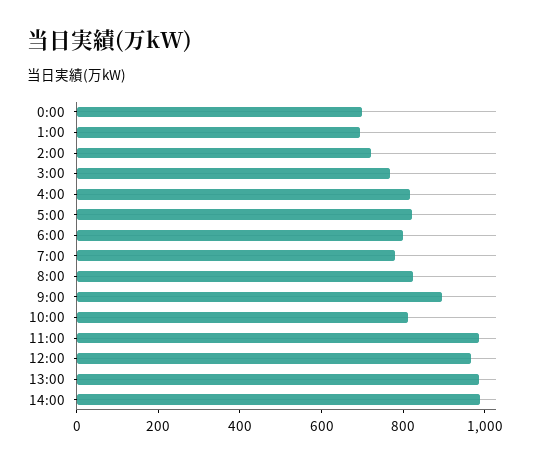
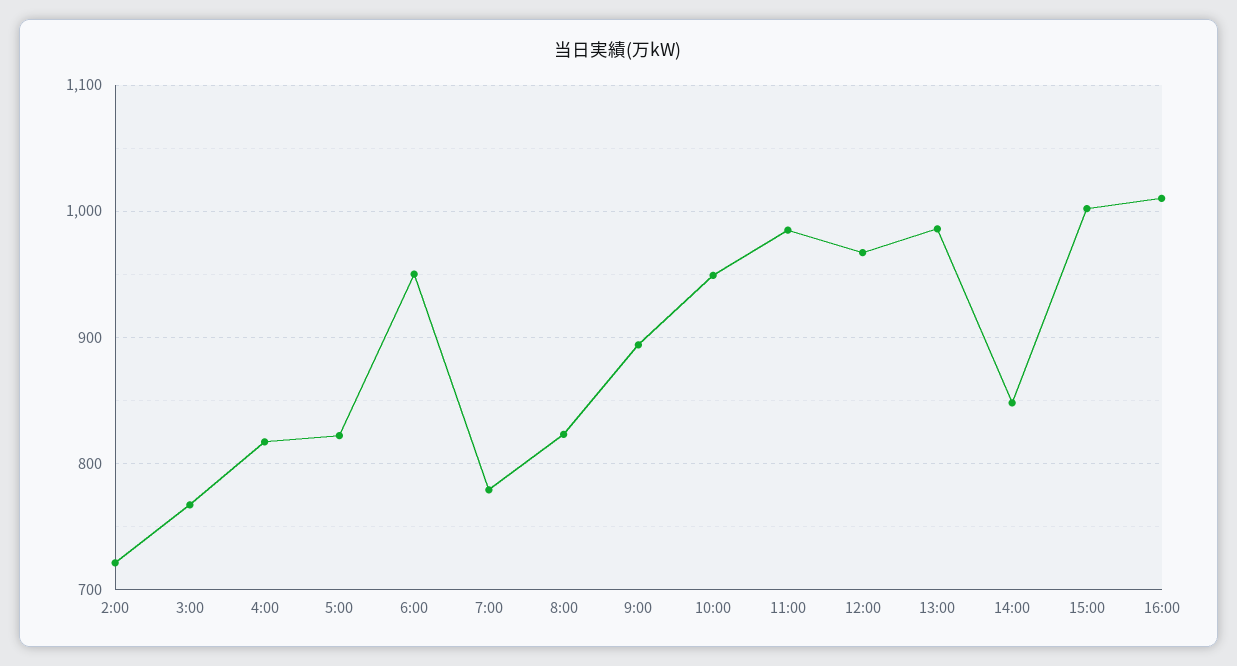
0:00: 700 -> none
1:00: 700 -> none
6:00: 800 -> 950
10:00: 800 -> 950
14:00: 1000 -> 850
15:00: none -> 1000
16:00: none -> 1010

